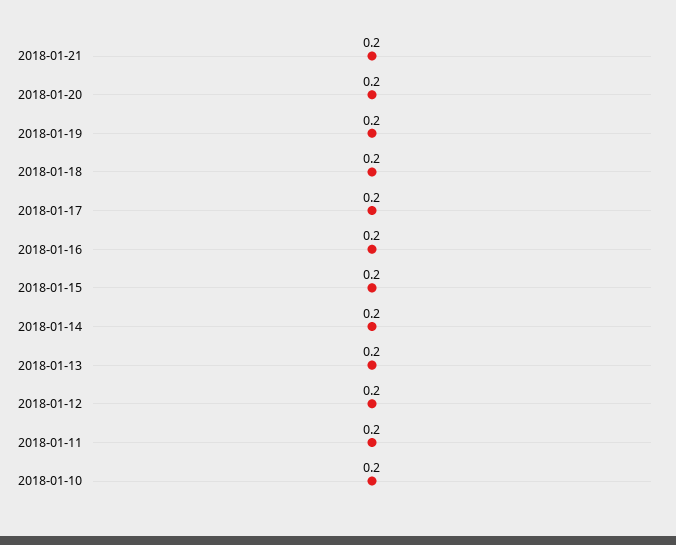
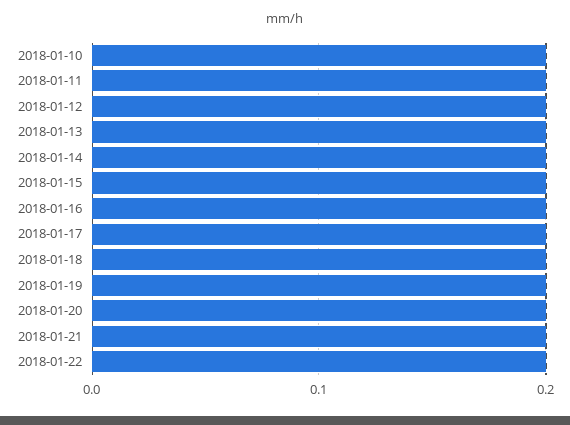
2018-01-22: none -> 0.2

